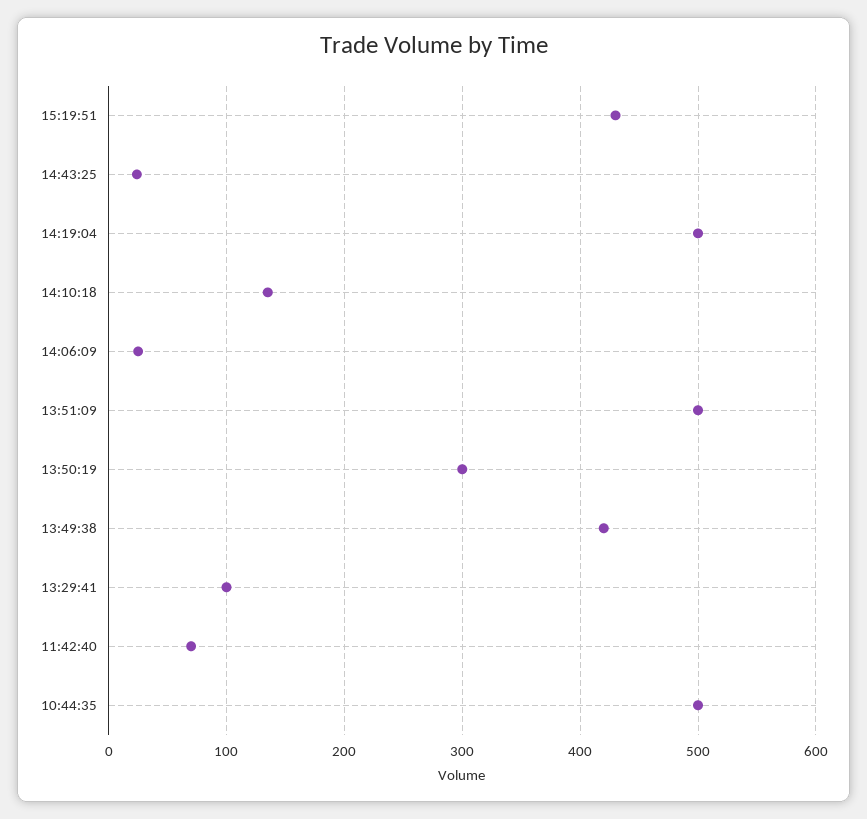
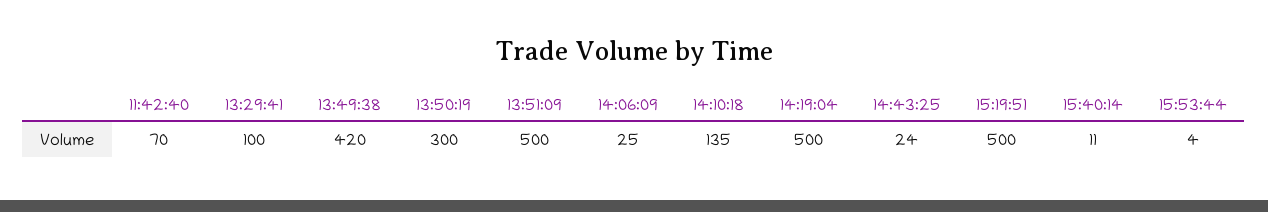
15:19:51: 430 -> 500
10:44:35: 500 -> none
15:40:14: none -> 11
15:53:44: none -> 4

